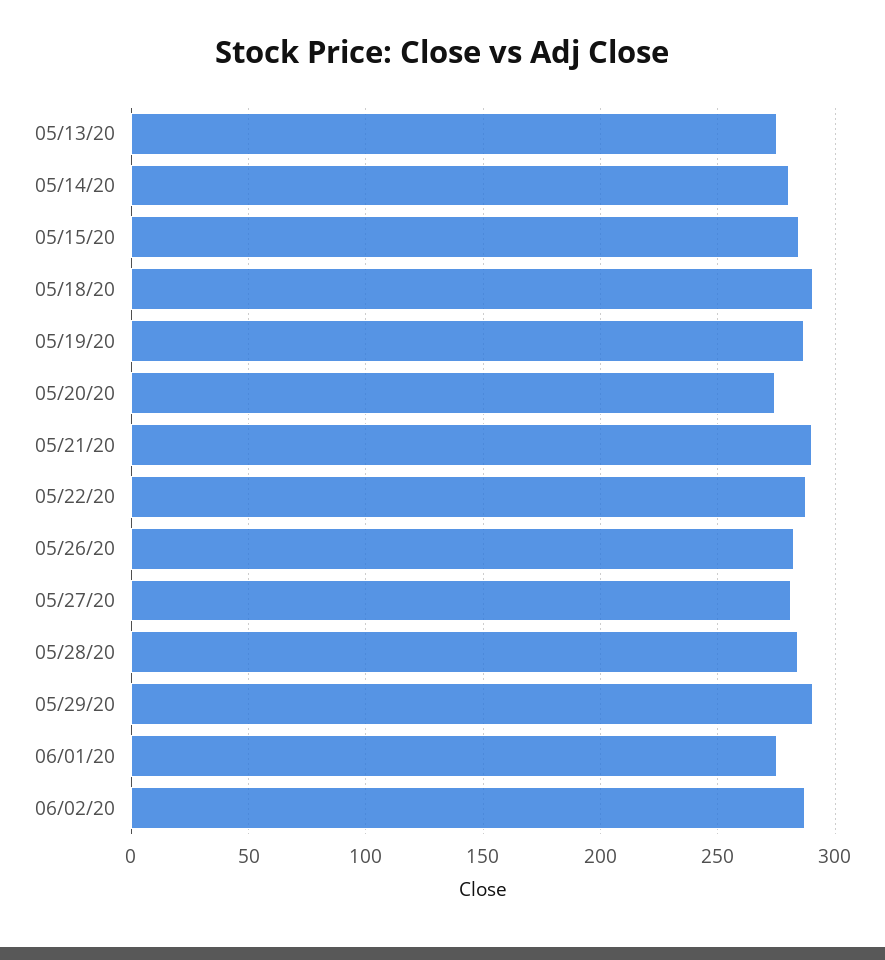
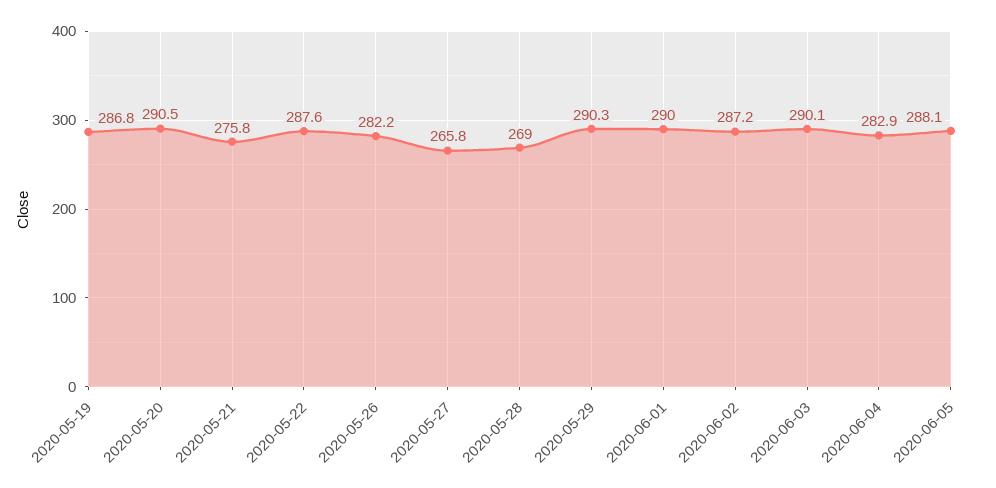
05/13/20: 275 -> none
05/14/20: 280 -> none
05/15/20: 285 -> none
05/18/20: 290 -> none
05/20/20: 275 -> 290.5
05/21/20: 290 -> 275.8
05/27/20: 280 -> 265.8
05/28/20: 285 -> 269
06/01/20: 275 -> 290
2020-06-03: none -> 290.1
2020-06-04: none -> 282.9
2020-06-05: none -> 288.1

